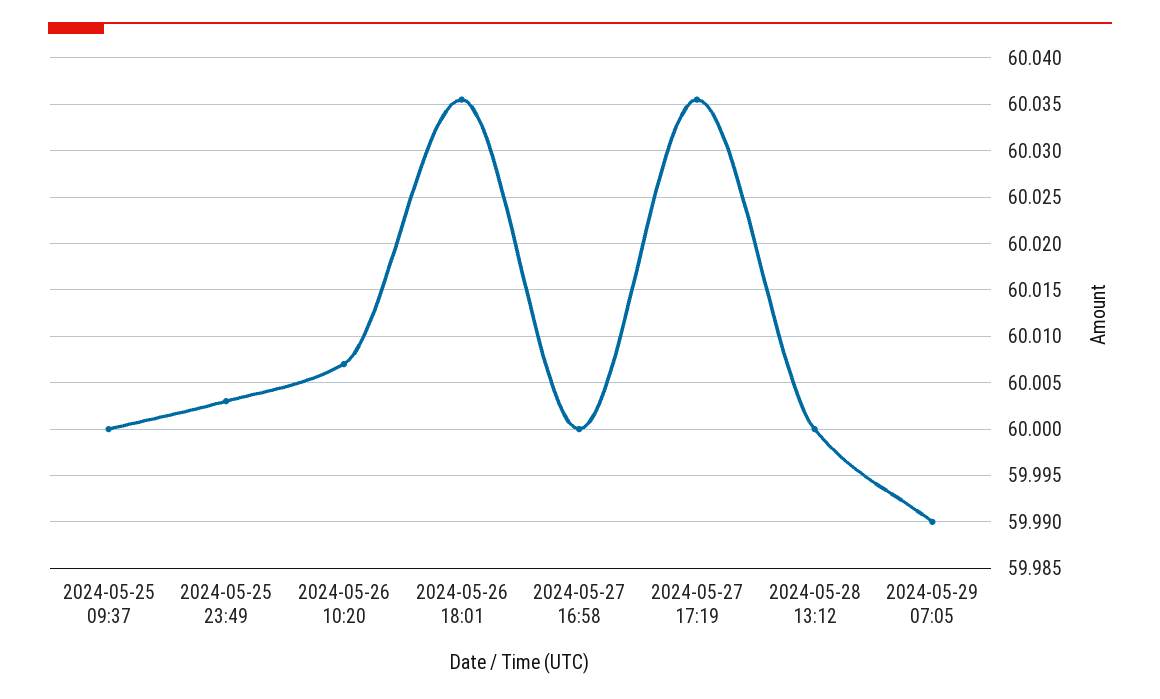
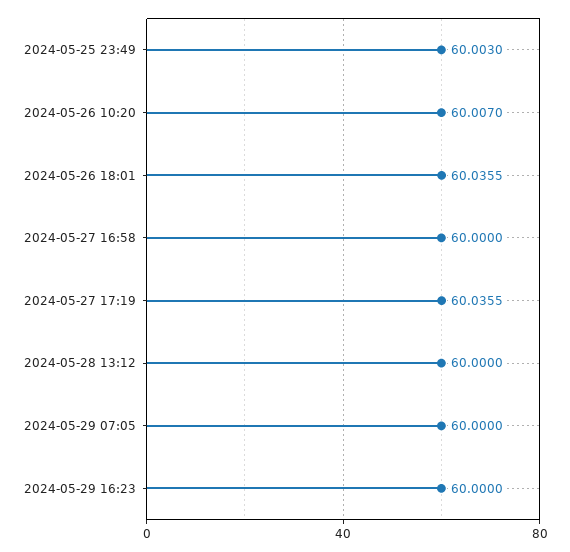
2024-05-25 09:37: 60 -> none
2024-05-29 07:05: 59.99 -> 60
2024-05-29 16:23: none -> 60

